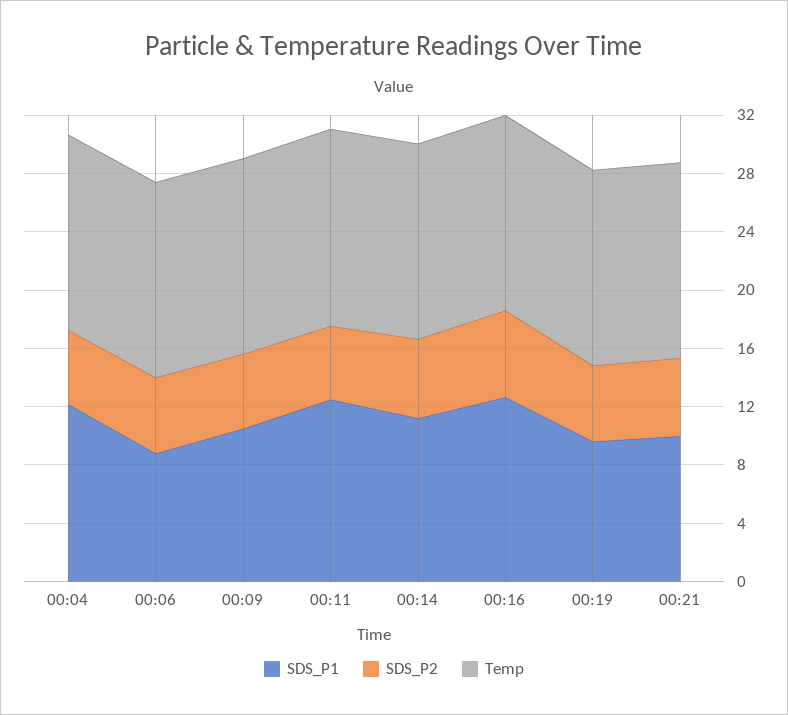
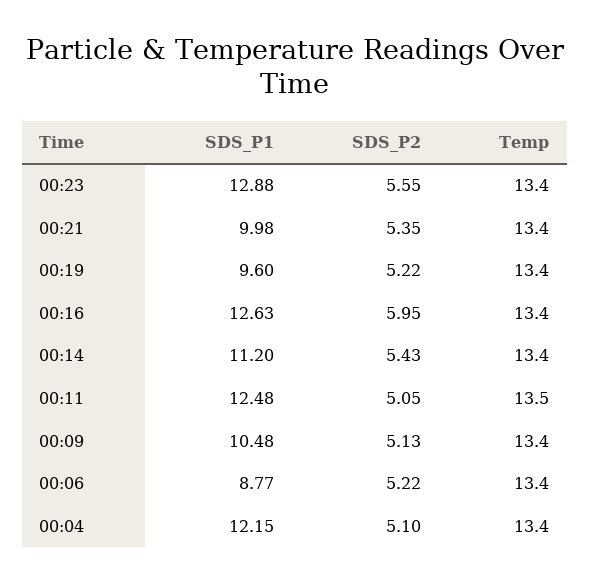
SDS_P1, 00:23: none -> 12.88
SDS_P2, 00:23: none -> 5.55
Temp, 00:23: none -> 13.4

